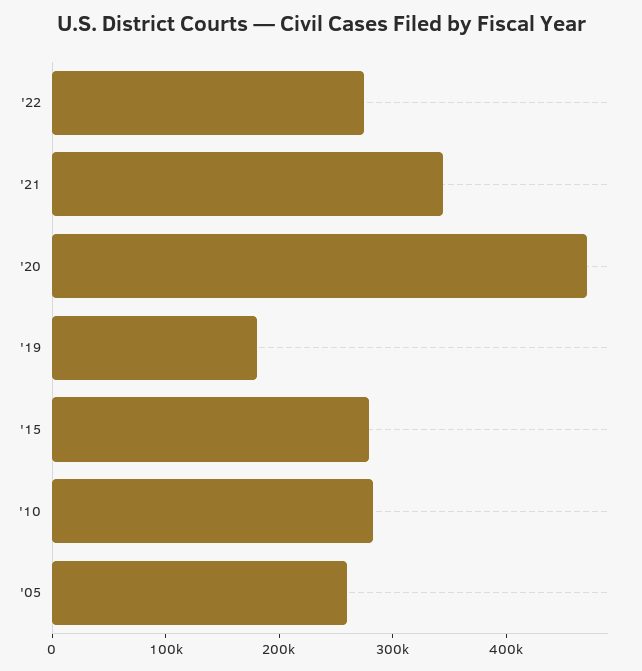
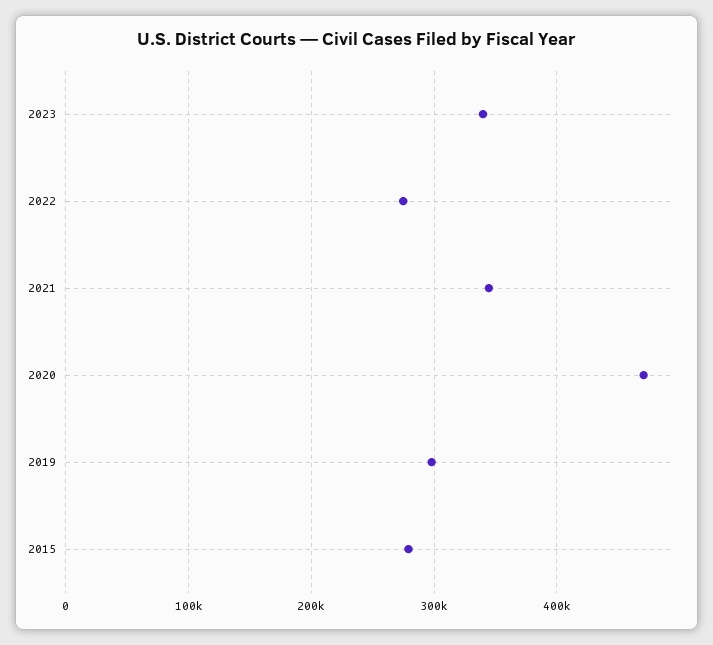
'19: 180000 -> 300000
'10: 280000 -> none
'05: 260000 -> none
2023: none -> 340000

